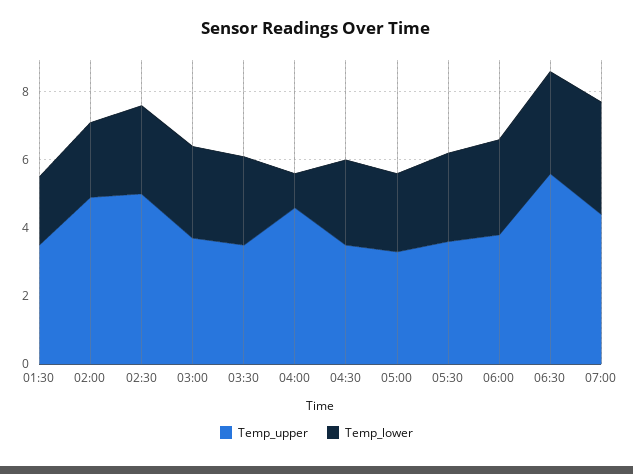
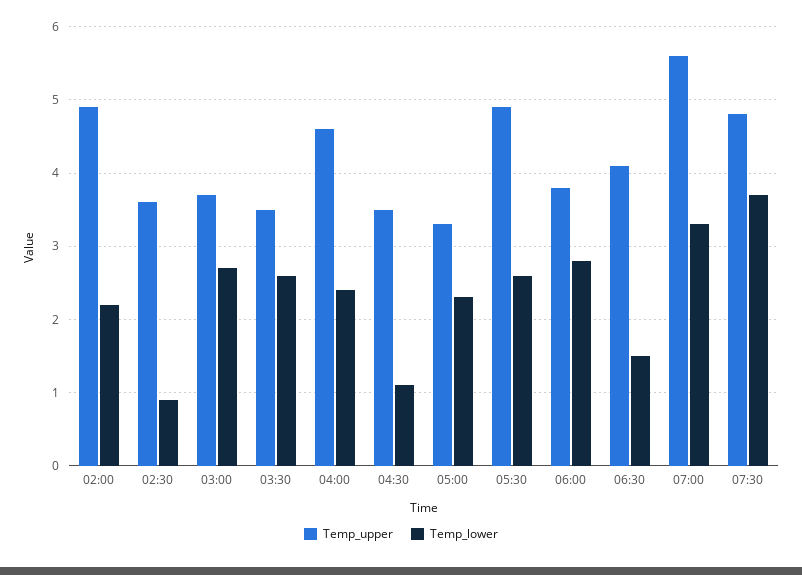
Temp_upper, 01:30: 3.5 -> none
Temp_lower, 01:30: 2 -> none
Temp_upper, 02:30: 5 -> 3.6
Temp_lower, 02:30: 2.5 -> 0.9
Temp_lower, 04:00: 1 -> 2.4
Temp_lower, 04:30: 2.5 -> 1.1
Temp_upper, 05:30: 3.5 -> 4.9
Temp_upper, 06:30: 5.5 -> 4.1
Temp_lower, 06:30: 3 -> 1.5
Temp_upper, 07:00: 4.5 -> 5.6
Temp_upper, 07:30: none -> 4.8
Temp_lower, 07:30: none -> 3.7

